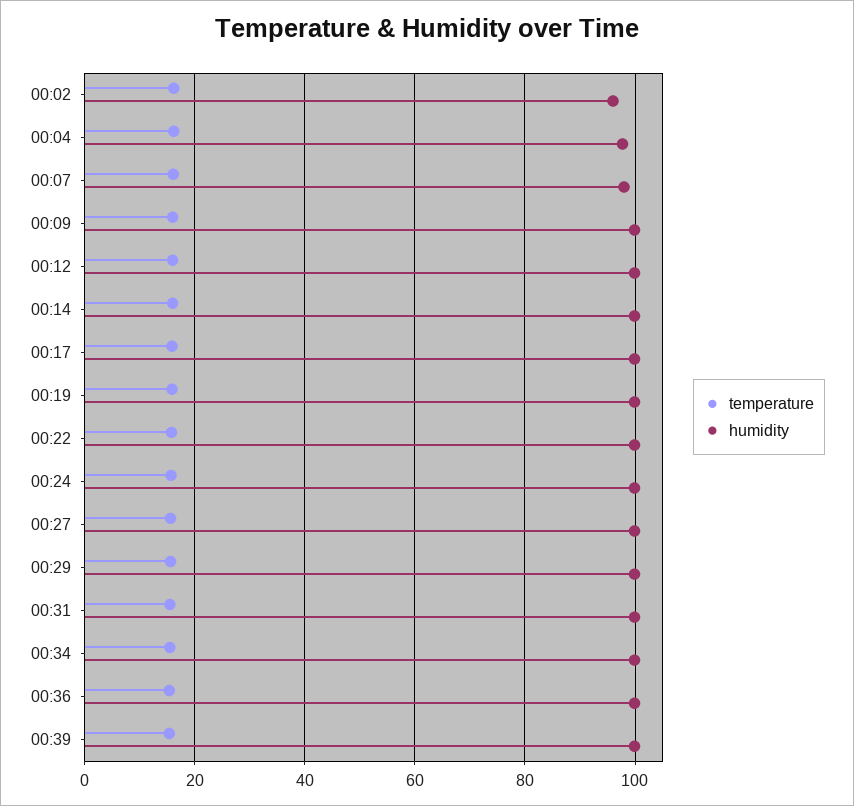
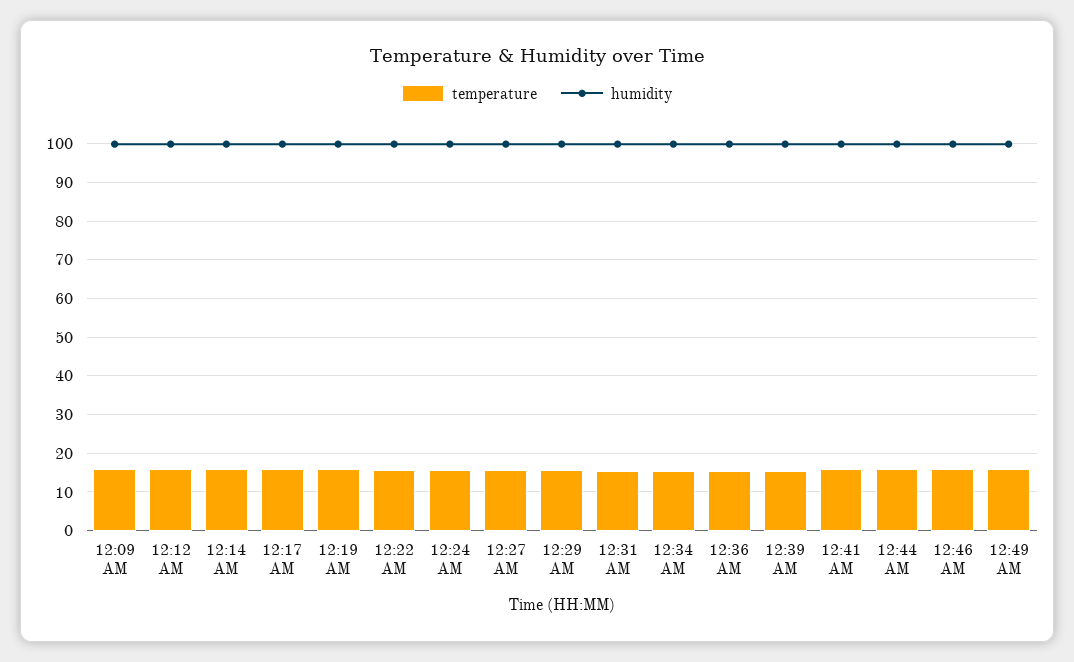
temperature, 00:02: 16 -> none
humidity, 00:02: 96 -> none
temperature, 00:04: 16 -> none
humidity, 00:04: 98 -> none
temperature, 00:07: 16 -> none
humidity, 00:07: 98 -> none
temperature, 12:41 AM: none -> 16
humidity, 12:41 AM: none -> 100
temperature, 12:44 AM: none -> 16
humidity, 12:44 AM: none -> 100
temperature, 12:46 AM: none -> 16
humidity, 12:46 AM: none -> 100
temperature, 12:49 AM: none -> 16
humidity, 12:49 AM: none -> 100

